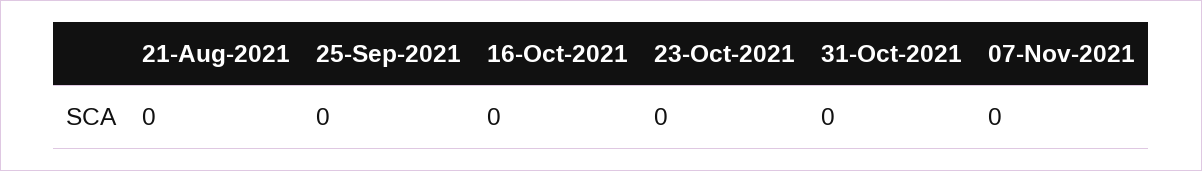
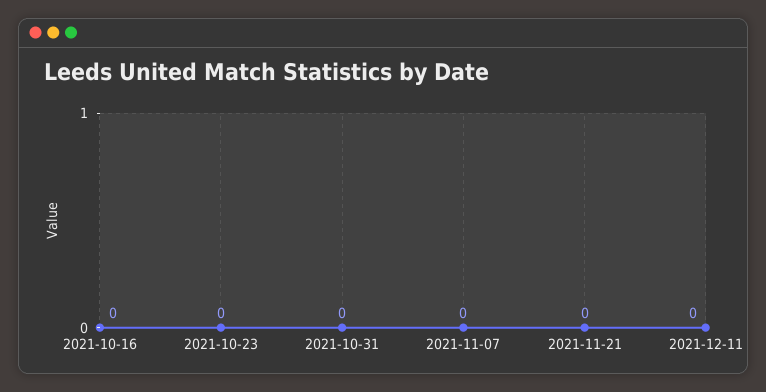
21-Aug-2021: 0 -> none
25-Sep-2021: 0 -> none
2021-11-21: none -> 0
2021-12-11: none -> 0

